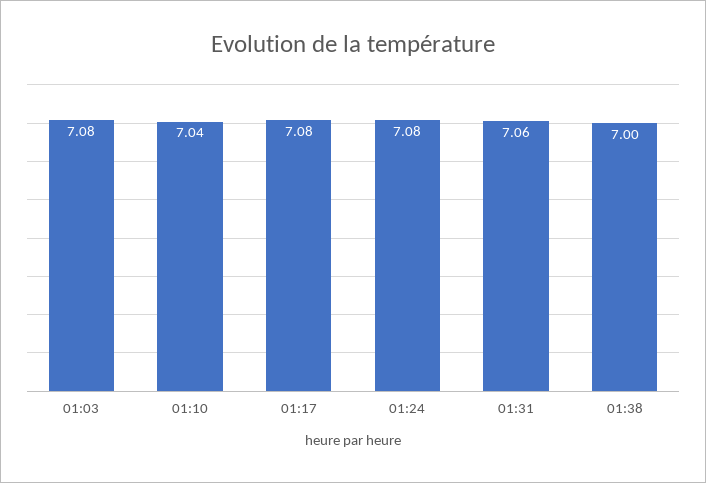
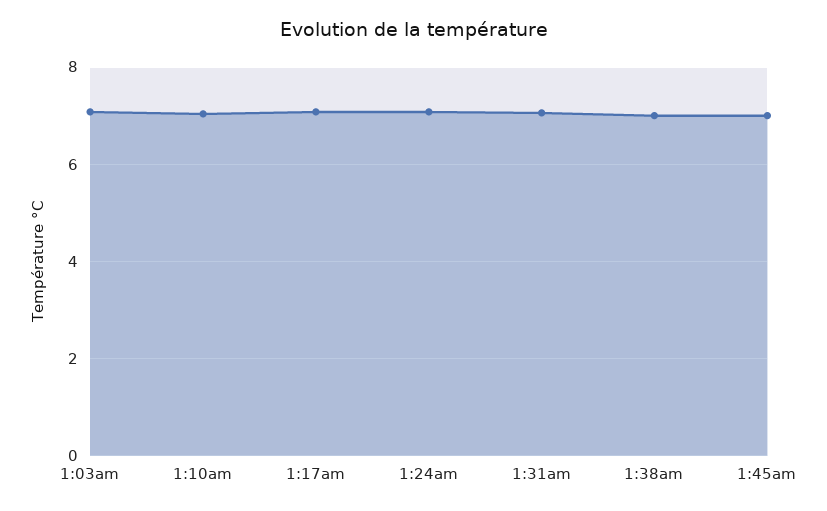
1:45am: none -> 7

